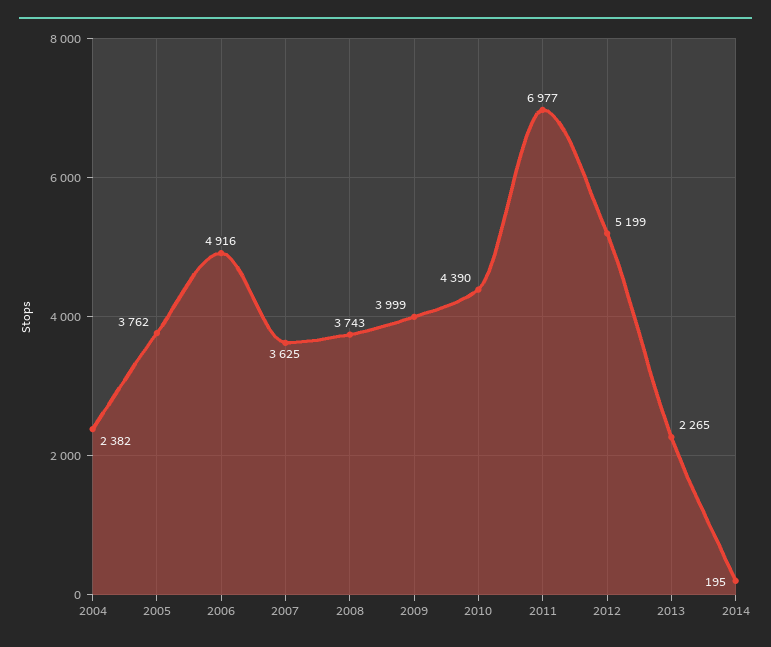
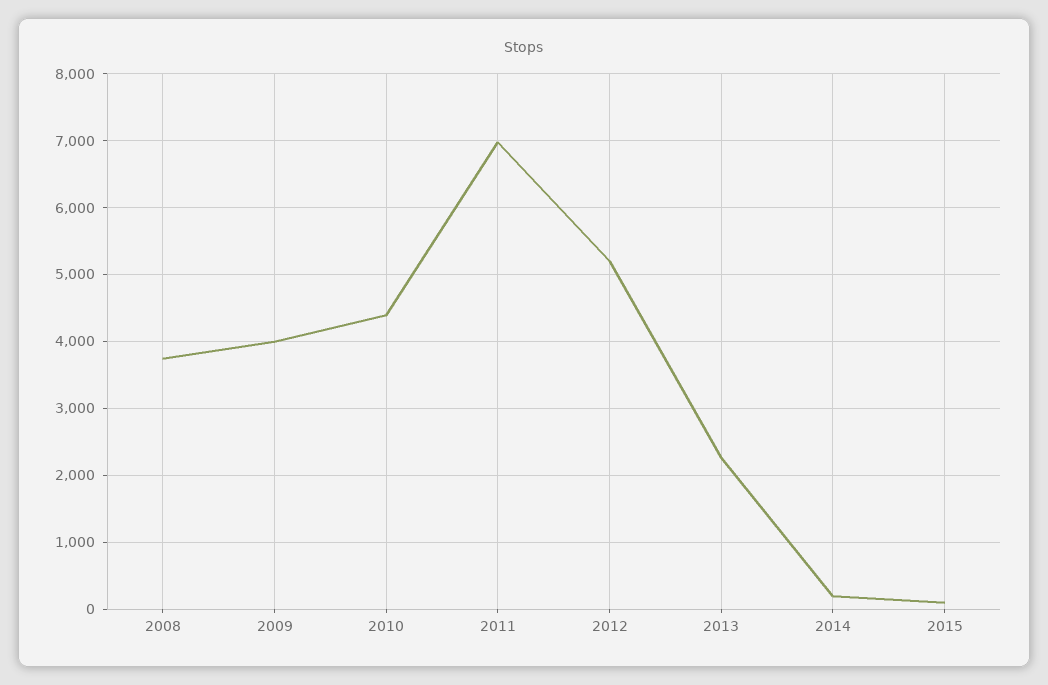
2004: 2382 -> none
2005: 3762 -> none
2006: 4916 -> none
2007: 3625 -> none
2015: none -> 100

